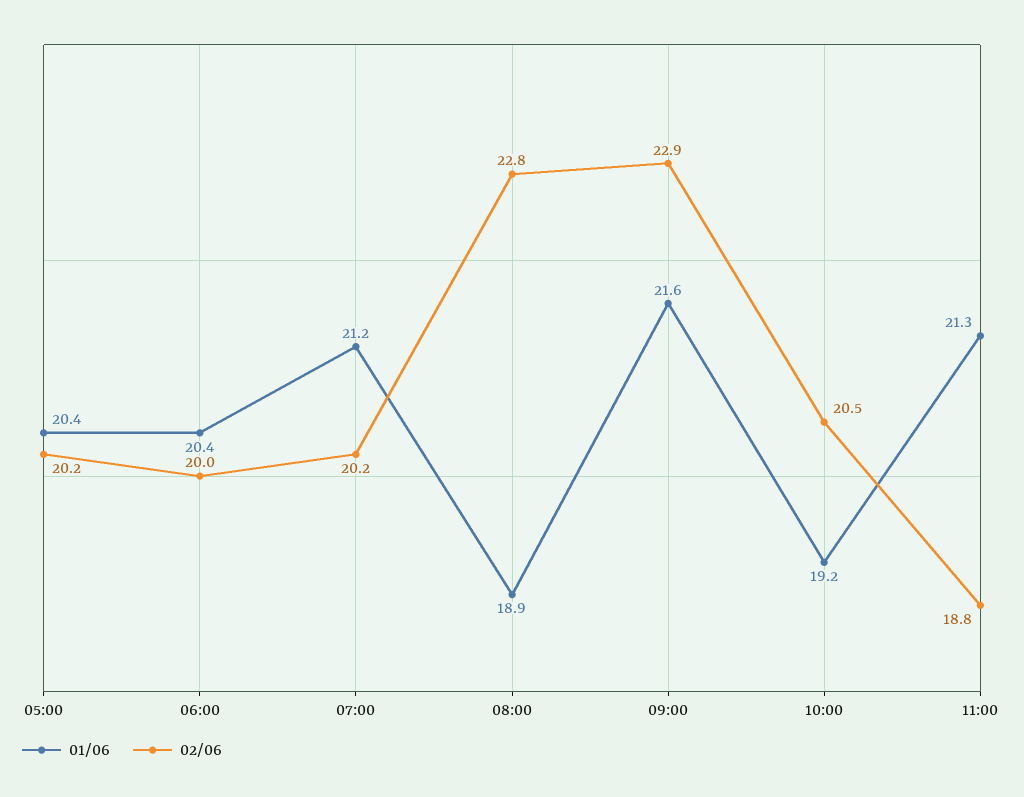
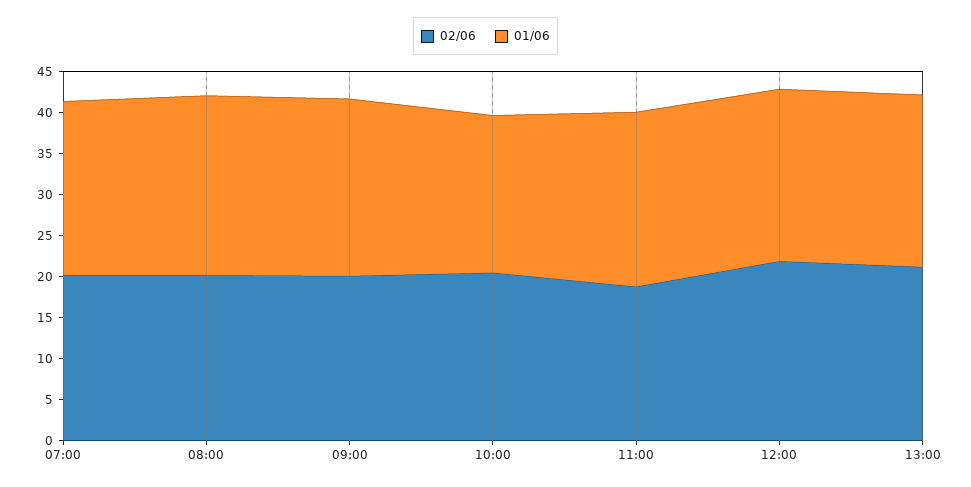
01/06, 05:00: 20.4 -> none
02/06, 05:00: 20.2 -> none
01/06, 06:00: 20.4 -> none
02/06, 06:00: 20 -> none
01/06, 08:00: 18.9 -> 22
02/06, 08:00: 22.8 -> 20
02/06, 09:00: 22.9 -> 20
02/06, 12:00: none -> 22
01/06, 12:00: none -> 21
02/06, 13:00: none -> 21
01/06, 13:00: none -> 21

